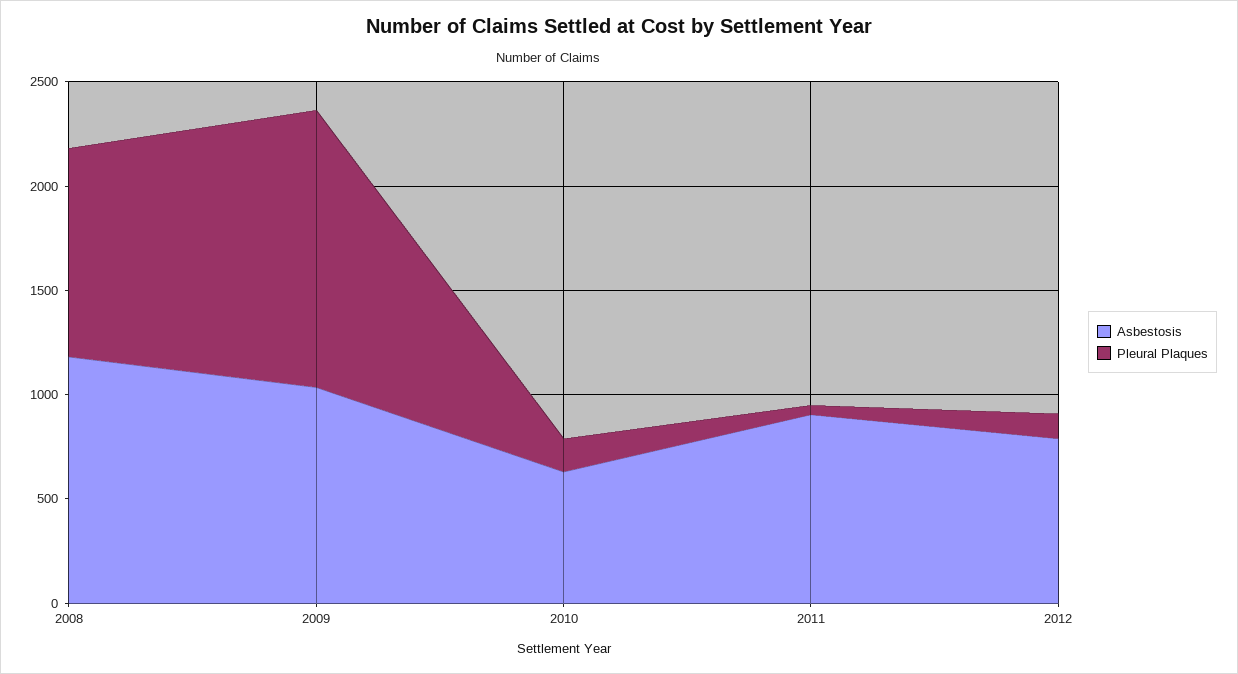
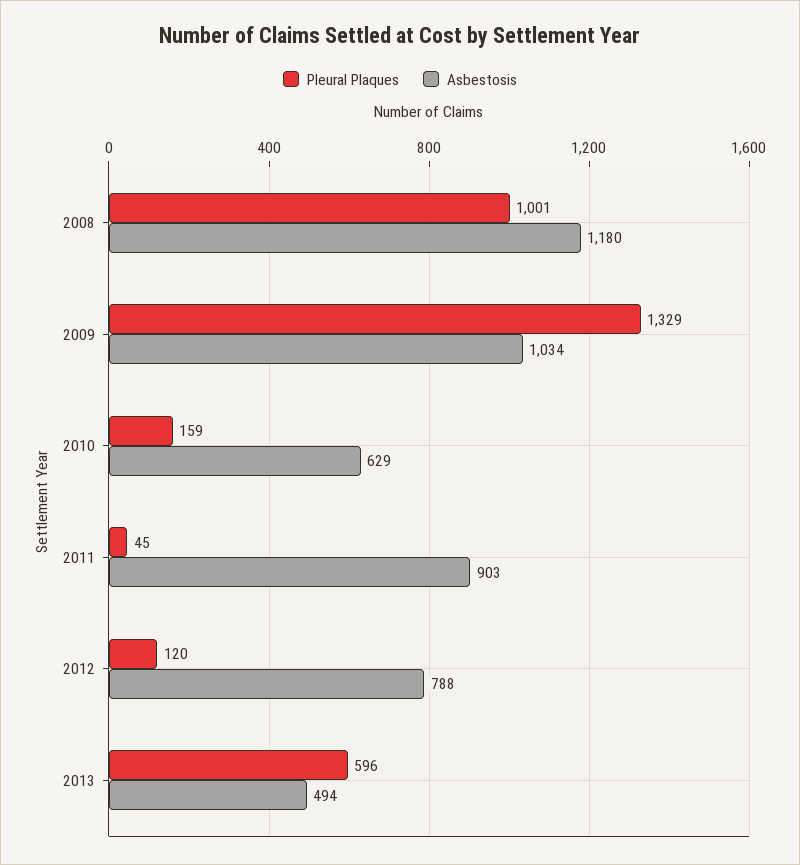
Pleural Plaques, 2013: none -> 596
Asbestosis, 2013: none -> 494

